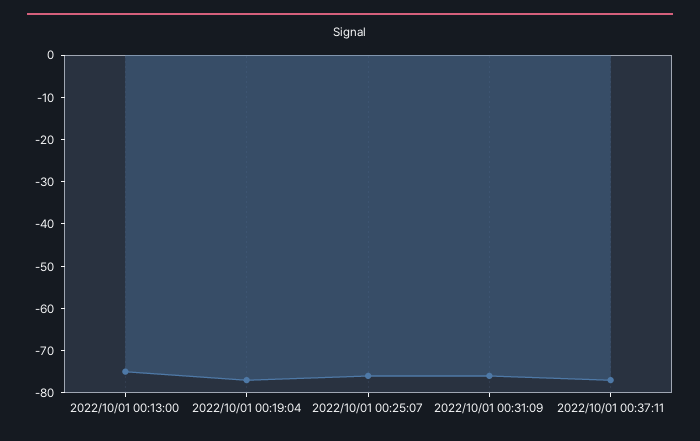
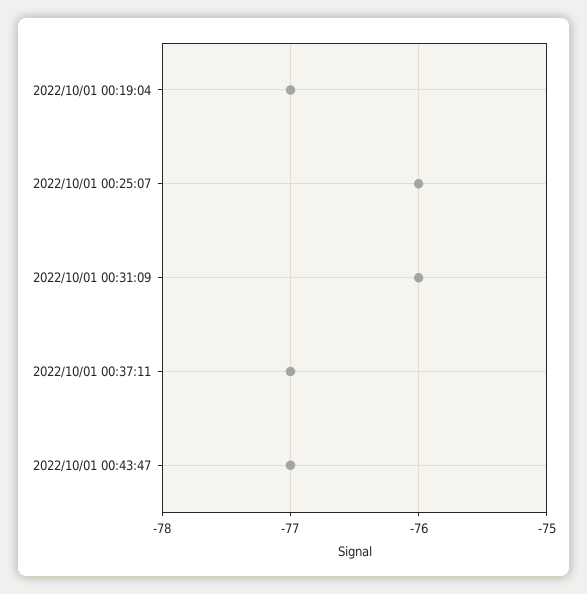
2022/10/01 00:13:00: -75 -> none
2022/10/01 00:43:47: none -> -77

